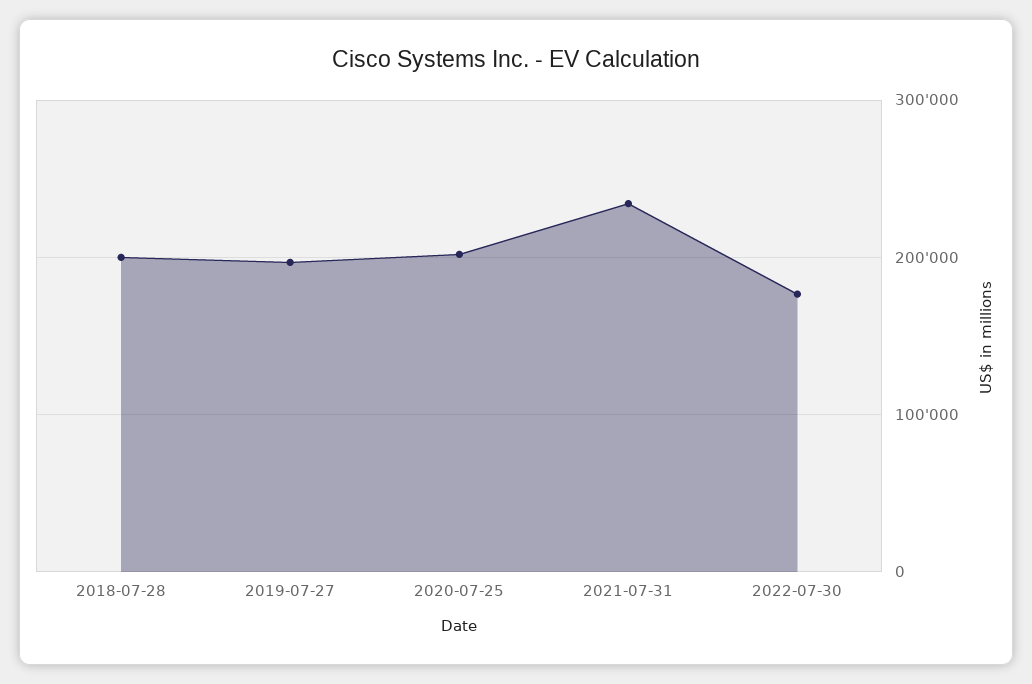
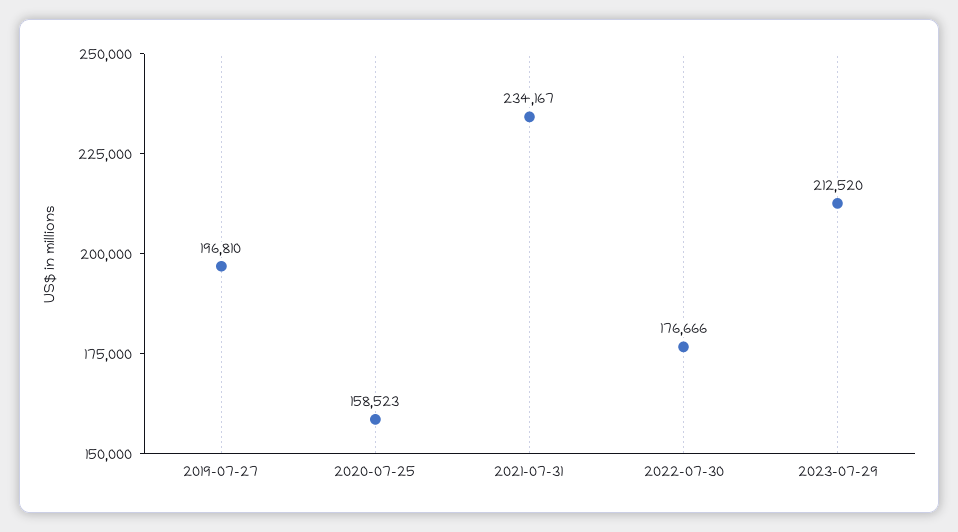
2018-07-28: 200000 -> none
2020-07-25: 200000 -> 158523
2023-07-29: none -> 212520

